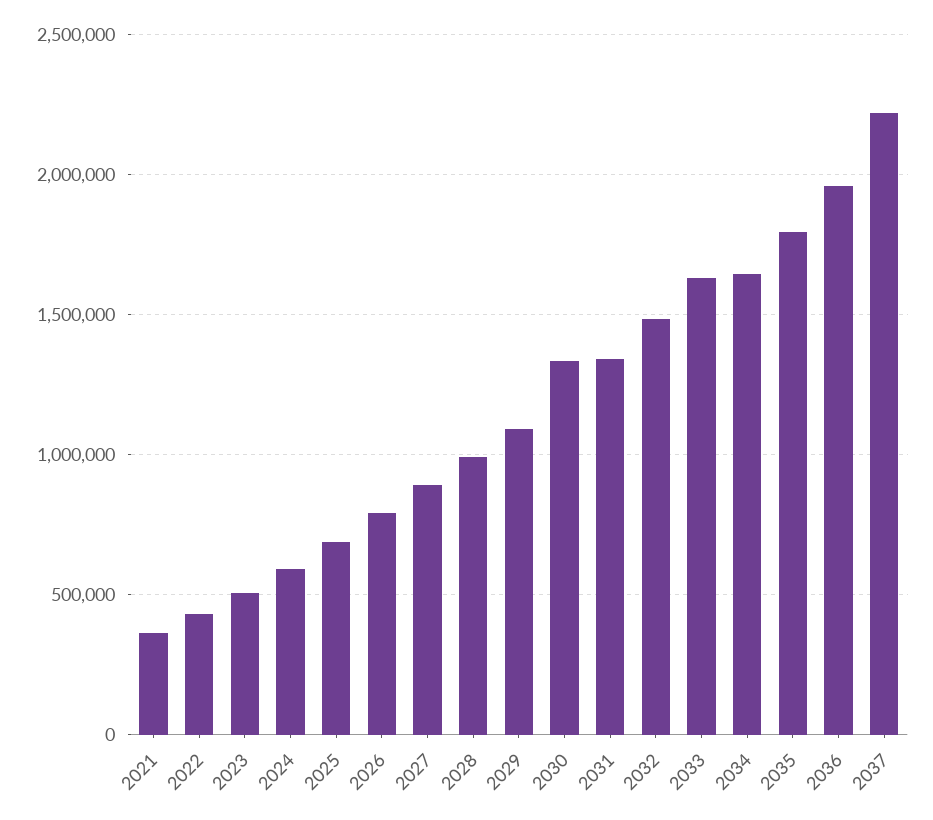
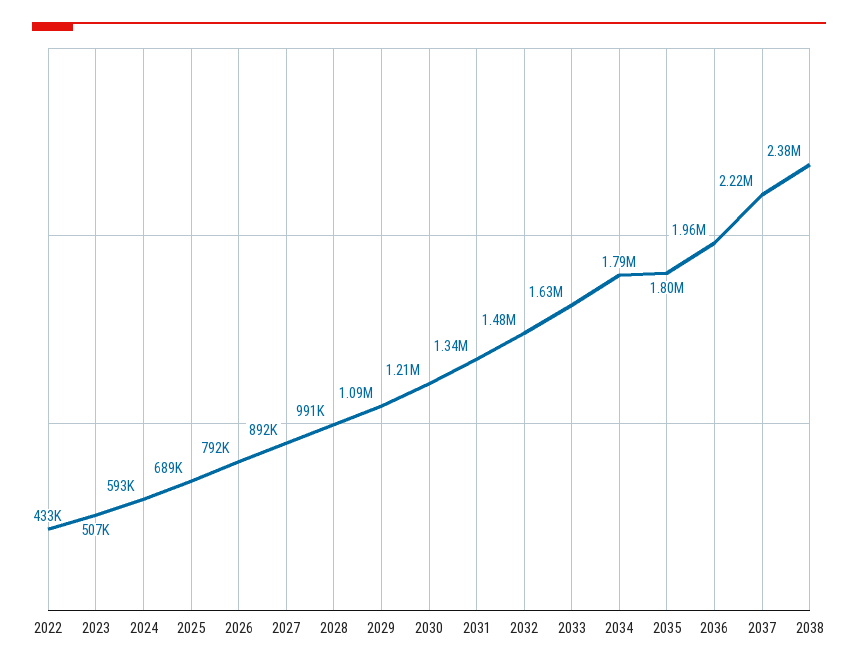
2021: 350000 -> none
2030: 1350000 -> 1210000
2034: 1650000 -> 1790000
2038: none -> 2380000

